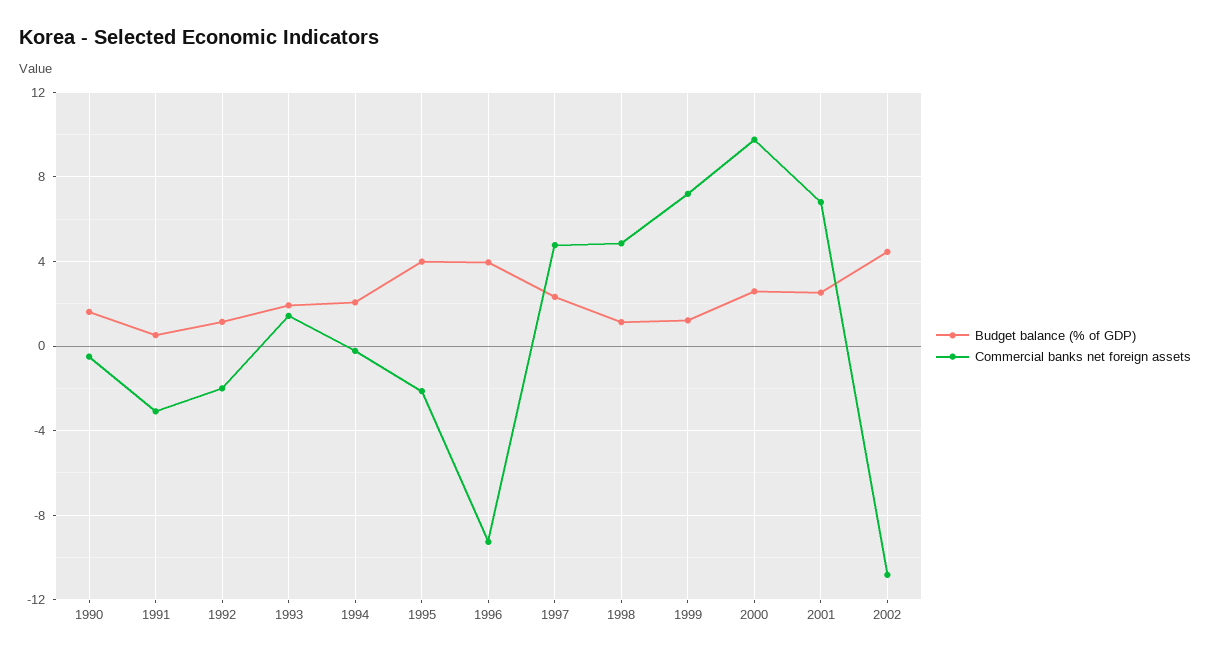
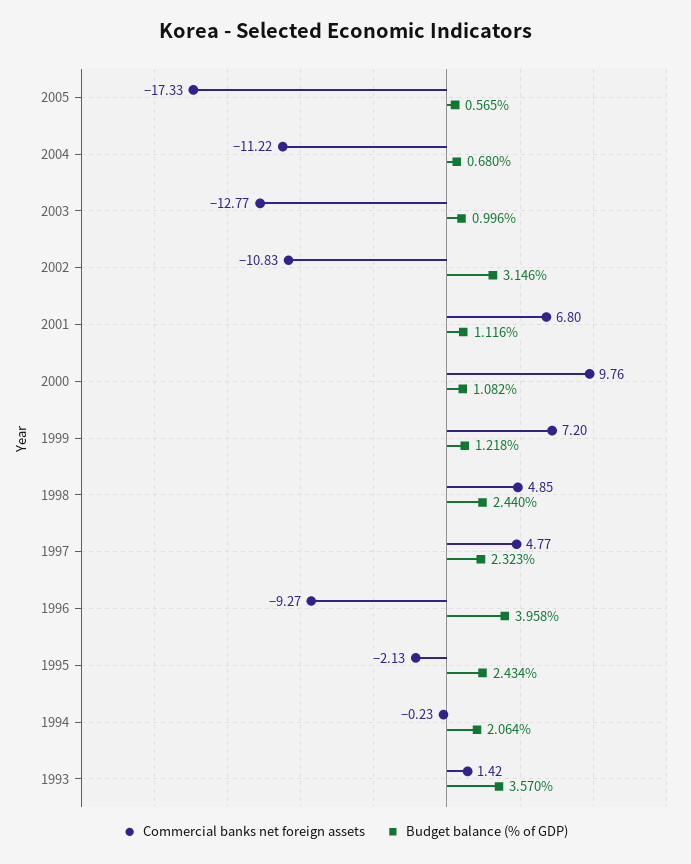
Budget balance (% of GDP), 1990: 1.5 -> none
Commercial banks net foreign assets, 1990: -0.5 -> none
Budget balance (% of GDP), 1991: 0.5 -> none
Commercial banks net foreign assets, 1991: -3 -> none
Budget balance (% of GDP), 1992: 1 -> none
Commercial banks net foreign assets, 1992: -2 -> none
Budget balance (% of GDP), 1993: 2 -> 3.57
Budget balance (% of GDP), 1995: 4 -> 2.434
Budget balance (% of GDP), 1998: 1 -> 2.44
Budget balance (% of GDP), 2000: 2.5 -> 1.082
Budget balance (% of GDP), 2001: 2.5 -> 1.116
Budget balance (% of GDP), 2002: 4.5 -> 3.146
Commercial banks net foreign assets, 2005: none -> -17.33
Budget balance (% of GDP), 2005: none -> 0.565
Commercial banks net foreign assets, 2004: none -> -11.22
Budget balance (% of GDP), 2004: none -> 0.68
Commercial banks net foreign assets, 2003: none -> -12.77
Budget balance (% of GDP), 2003: none -> 0.996

